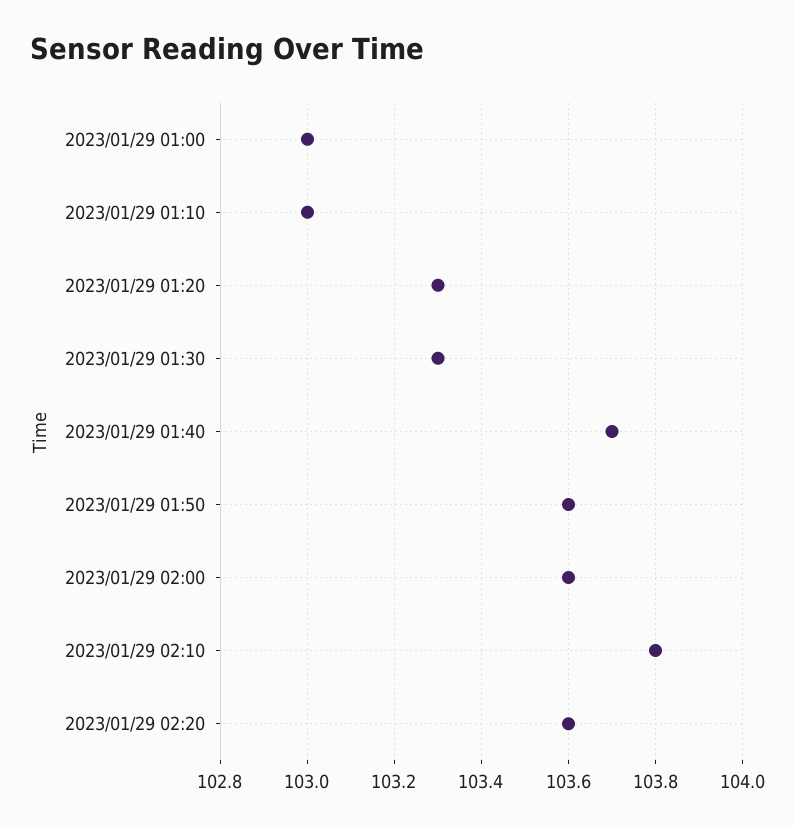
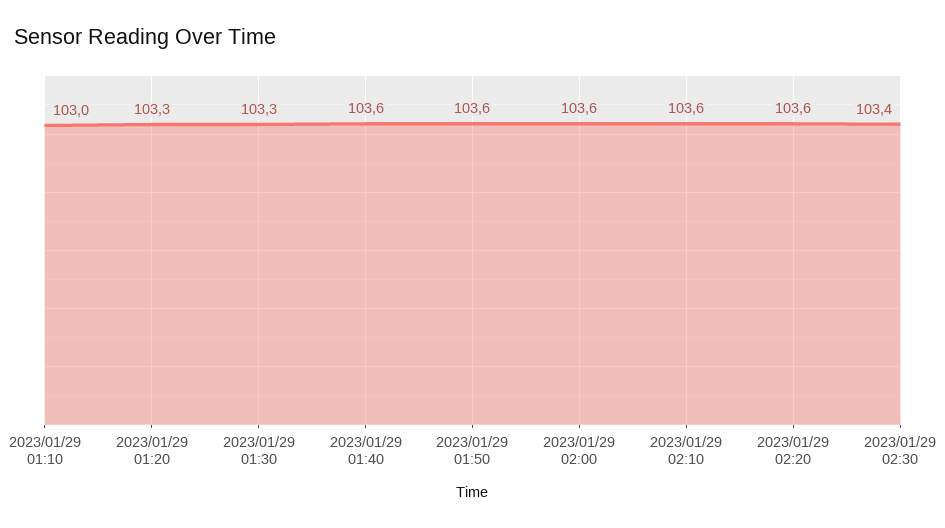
2023/01/29 01:00: 103 -> none
2023/01/29 01:40: 103.7 -> 103.6
2023/01/29 02:10: 103.8 -> 103.6
2023/01/29 02:30: none -> 103.4

